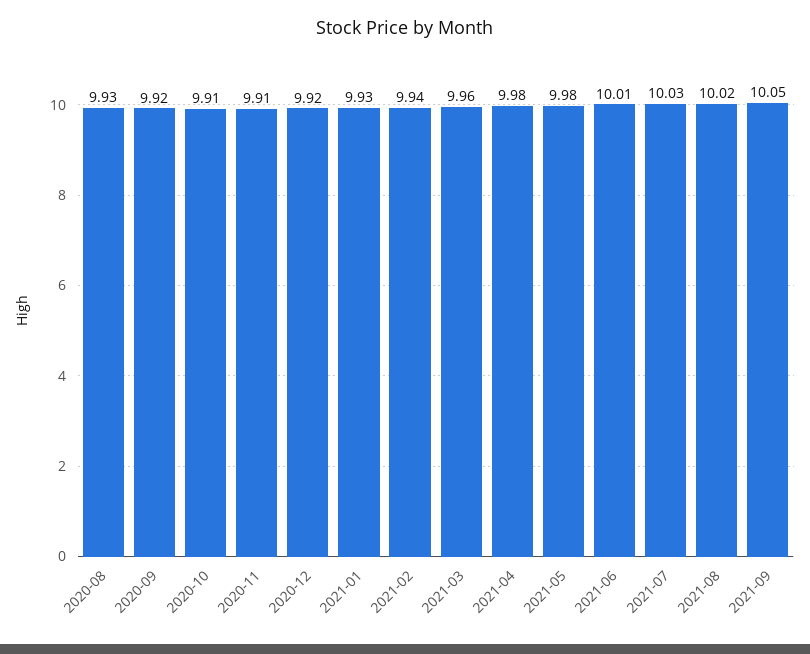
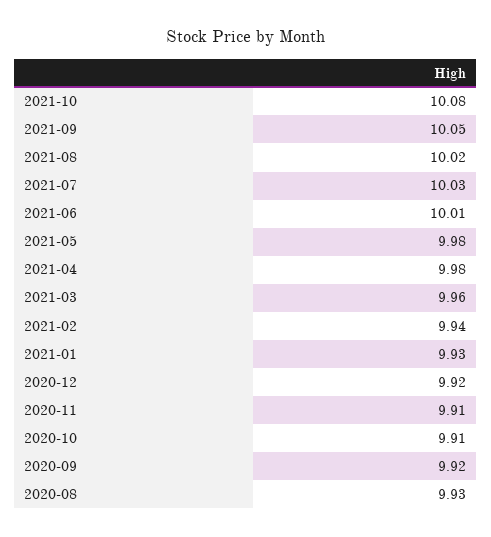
2021-10: none -> 10.08

